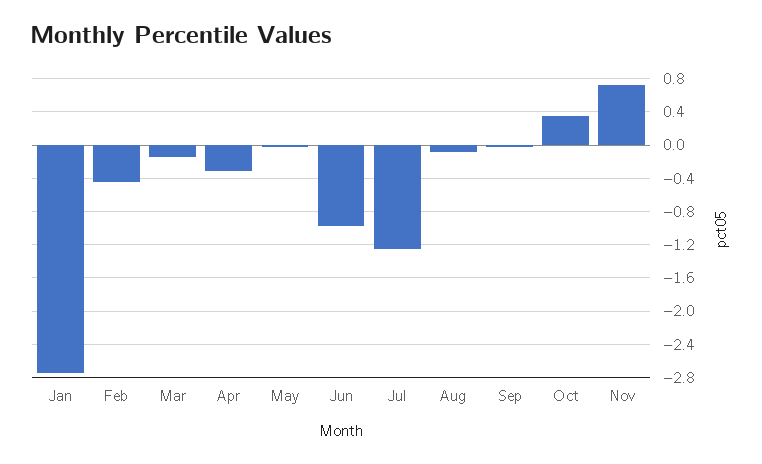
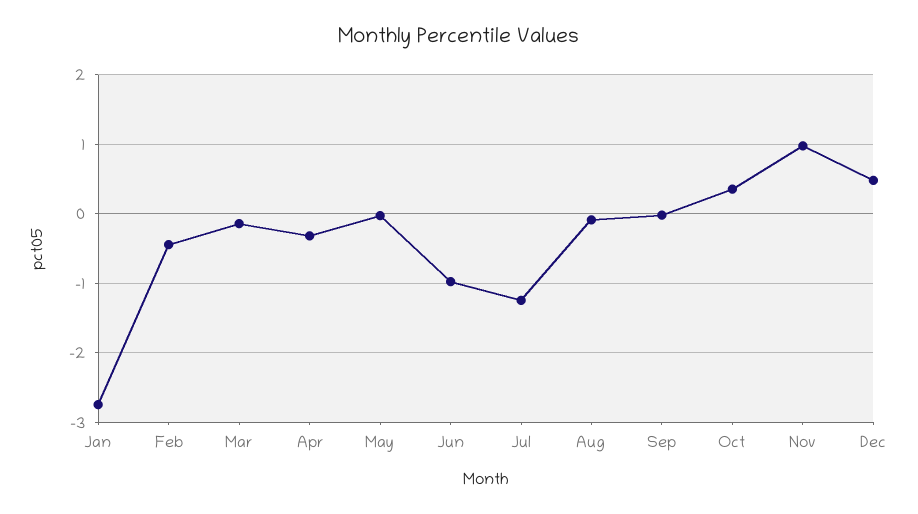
Nov: 0.7 -> 1
Dec: none -> 0.5

